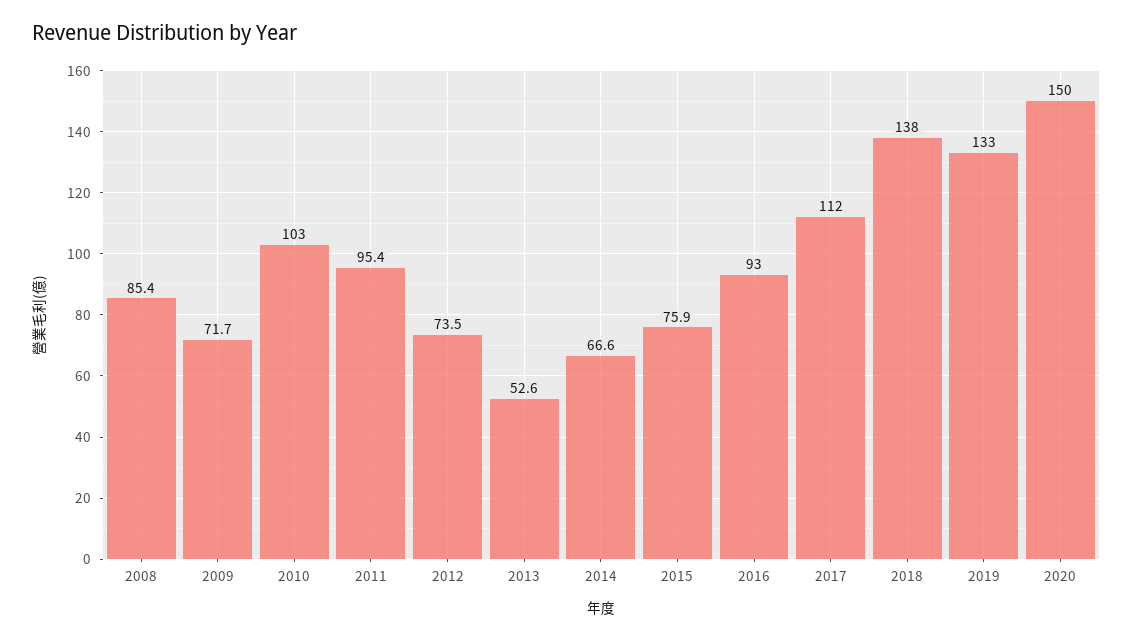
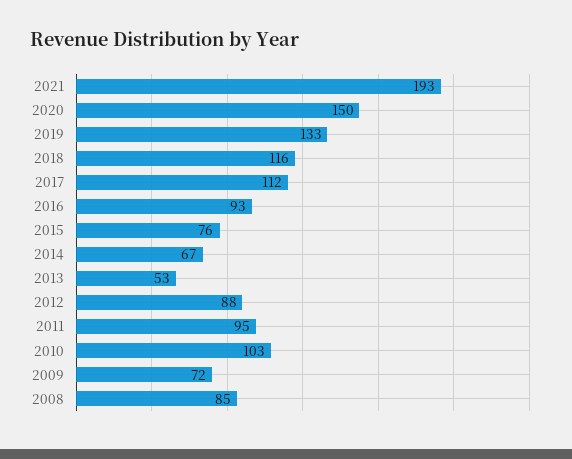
2012: 73.5 -> 88
2018: 138 -> 116
2021: none -> 193

